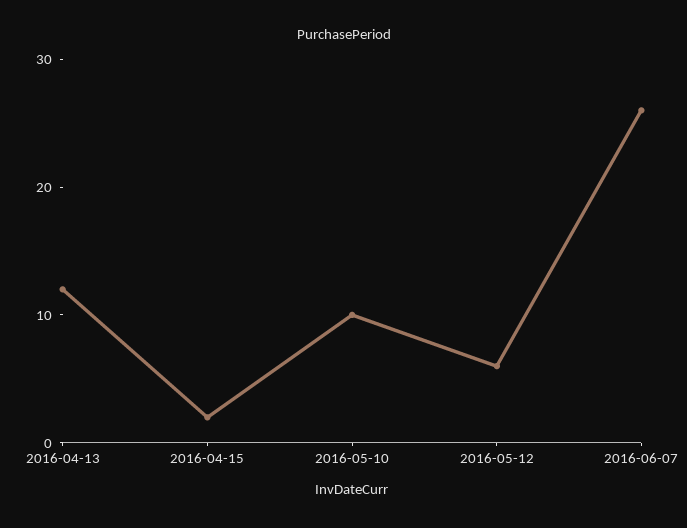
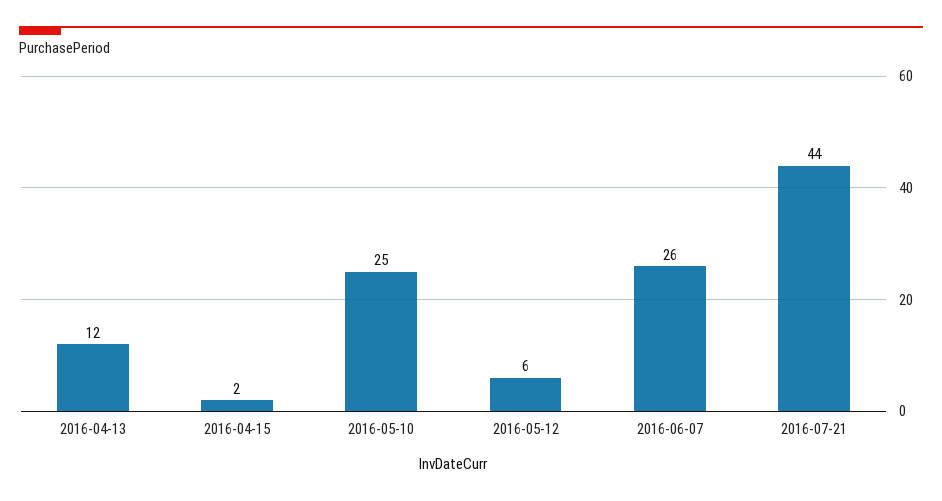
2016-05-10: 10 -> 25
2016-07-21: none -> 44

